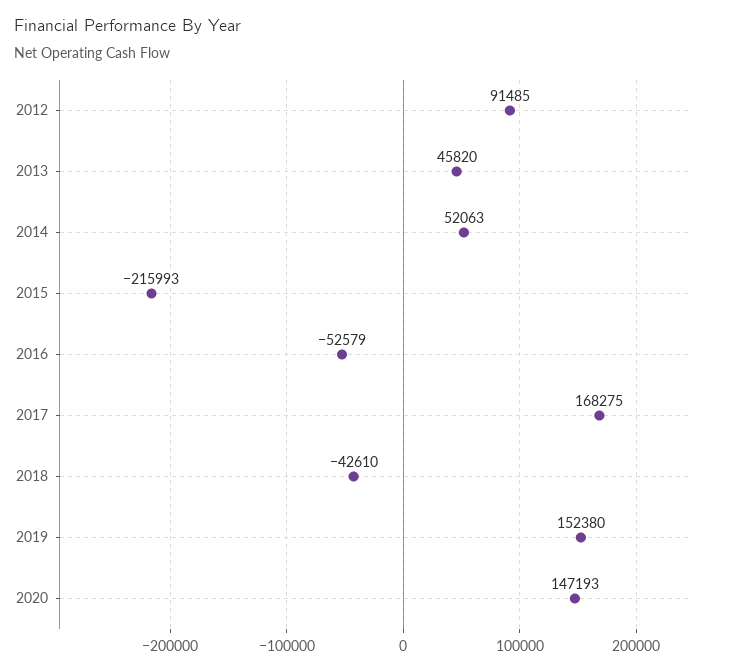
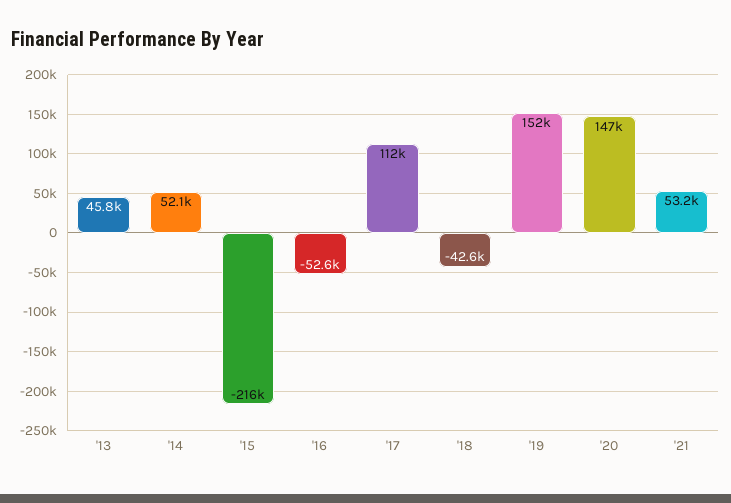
2012: 91485 -> none
2017: 168275 -> 112000
'21: none -> 53200

